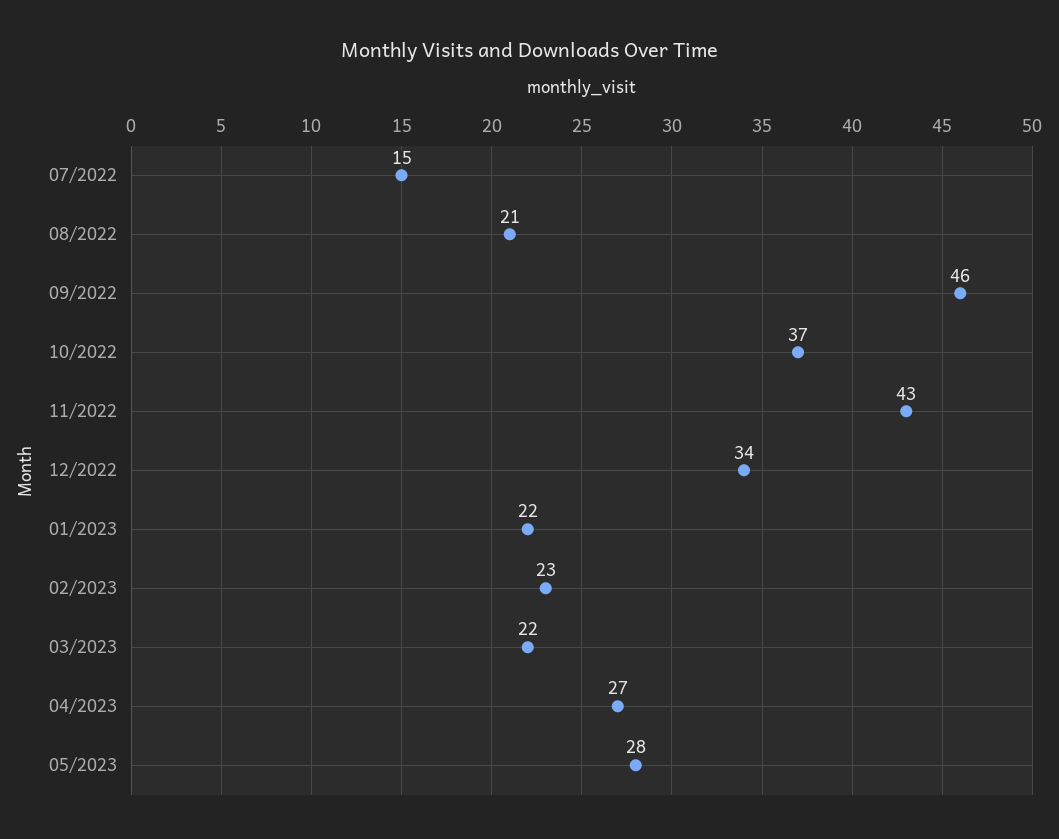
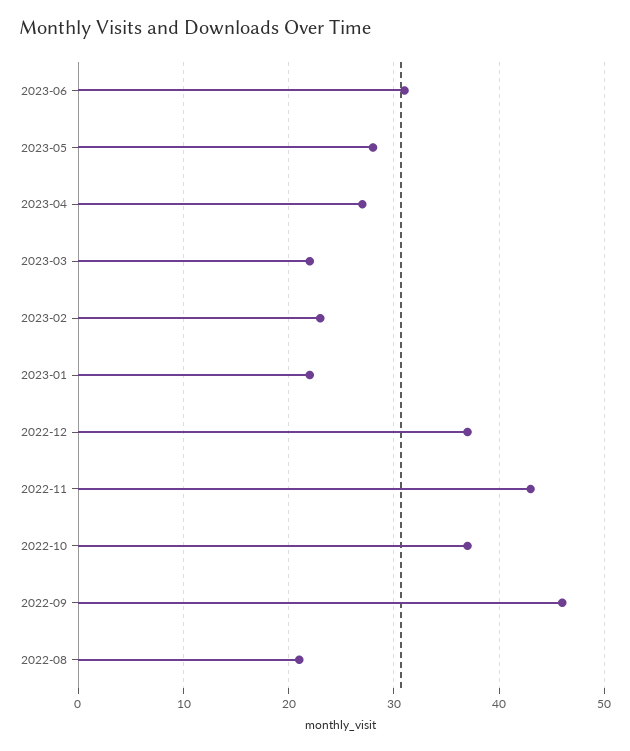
07/2022: 15 -> none
12/2022: 34 -> 37
2023-06: none -> 31

